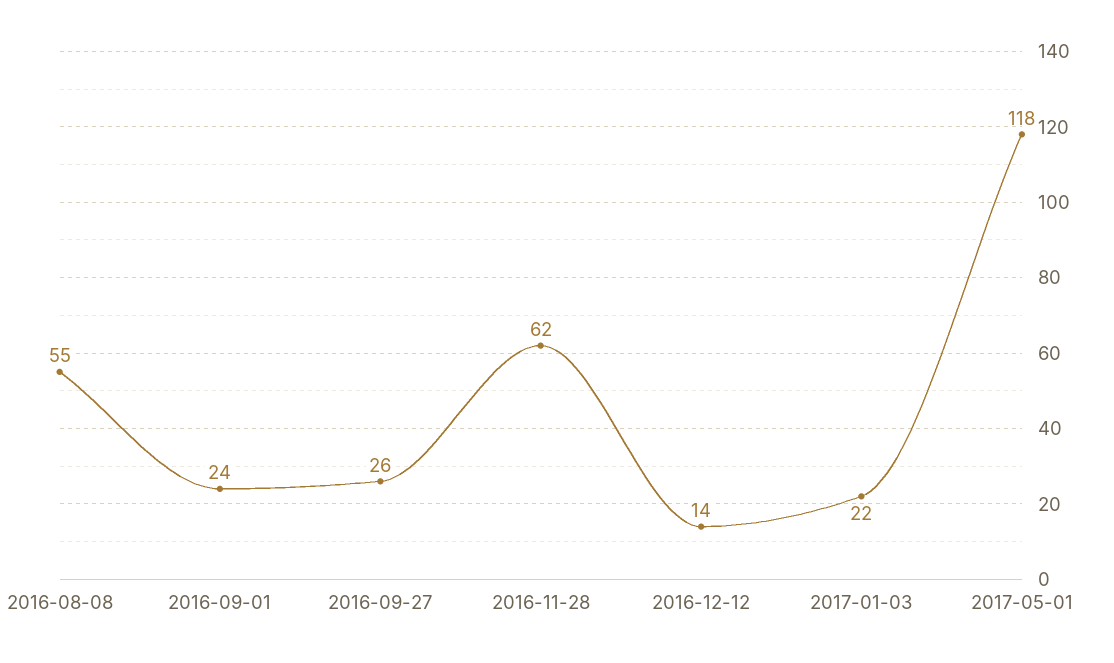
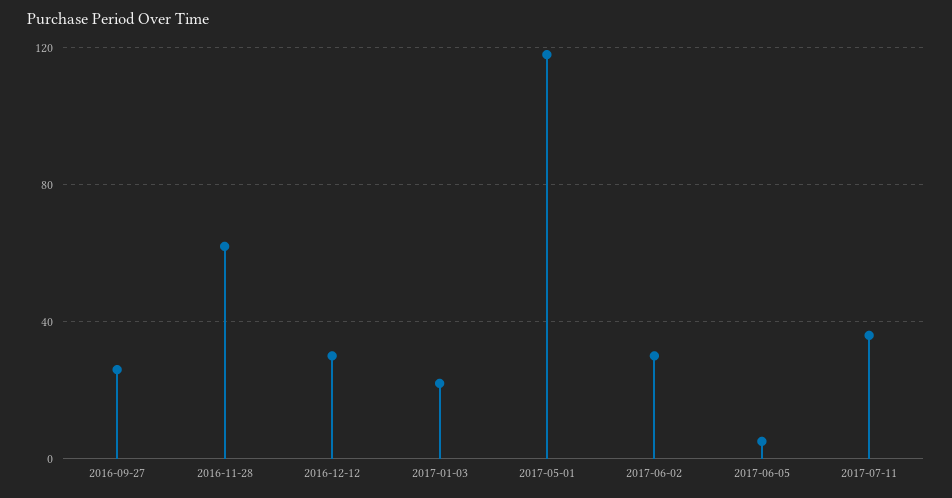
2016-08-08: 55 -> none
2016-09-01: 24 -> none
2016-12-12: 14 -> 30
2017-06-02: none -> 30
2017-06-05: none -> 5
2017-07-11: none -> 35

